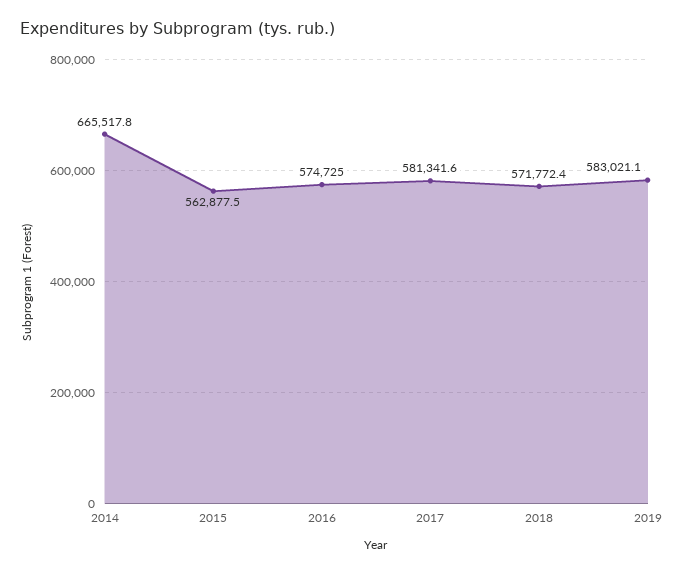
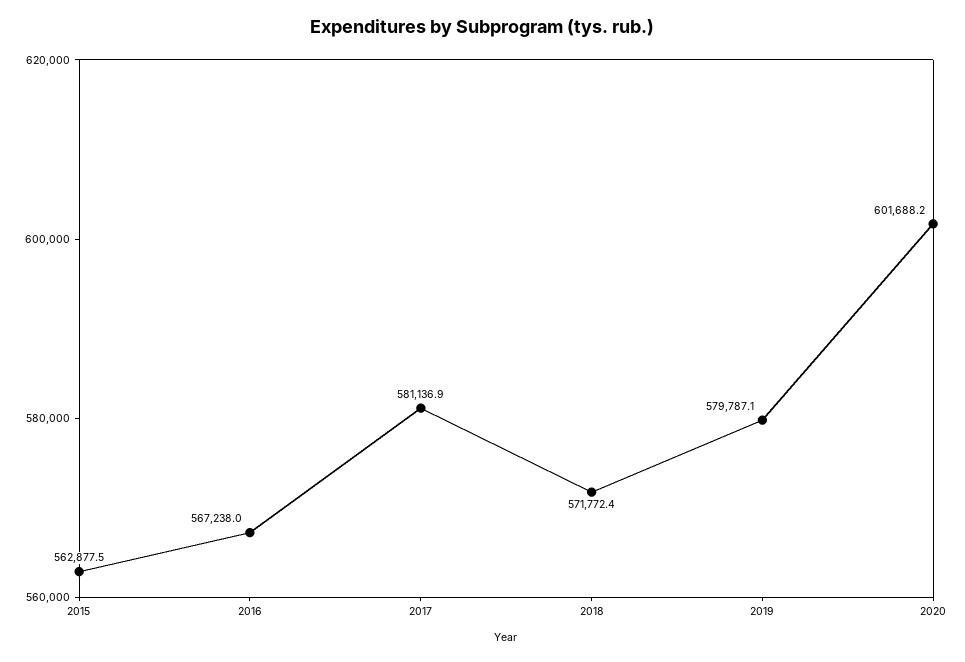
2014: 665517.8 -> none
2016: 574725 -> 567238
2017: 581341.6 -> 581136.9
2019: 583021.1 -> 579787.1
2020: none -> 601688.2

